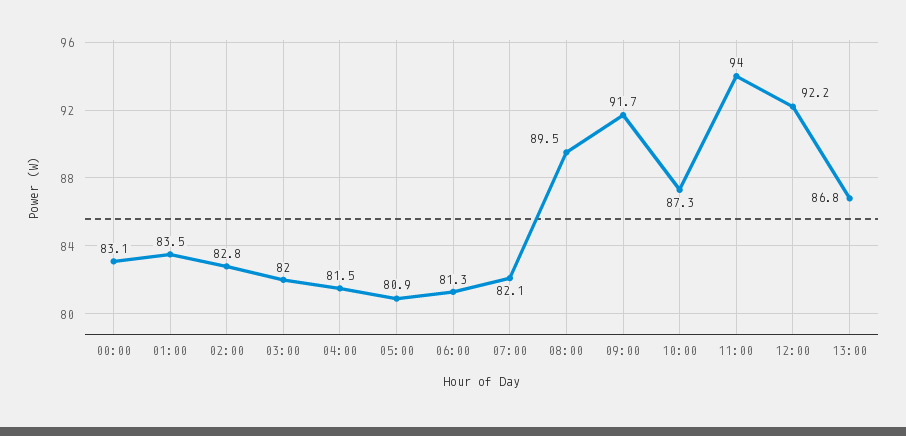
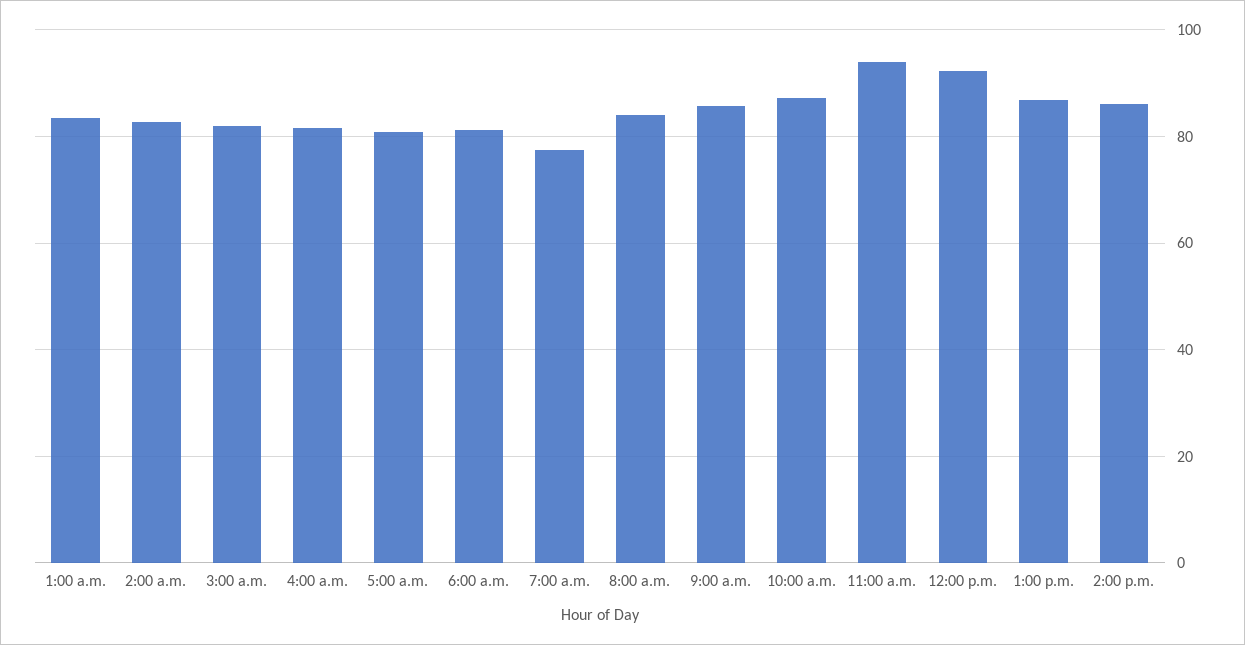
00:00: 83.1 -> none
07:00: 82.1 -> 78
08:00: 89.5 -> 84
09:00: 91.7 -> 86
2:00 p.m.: none -> 86

